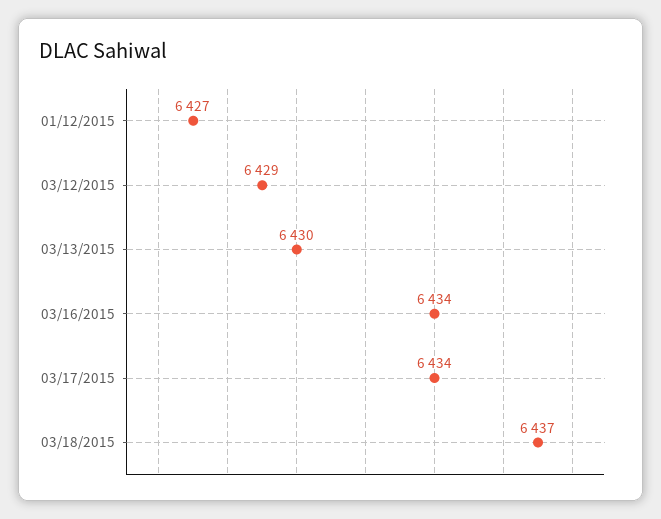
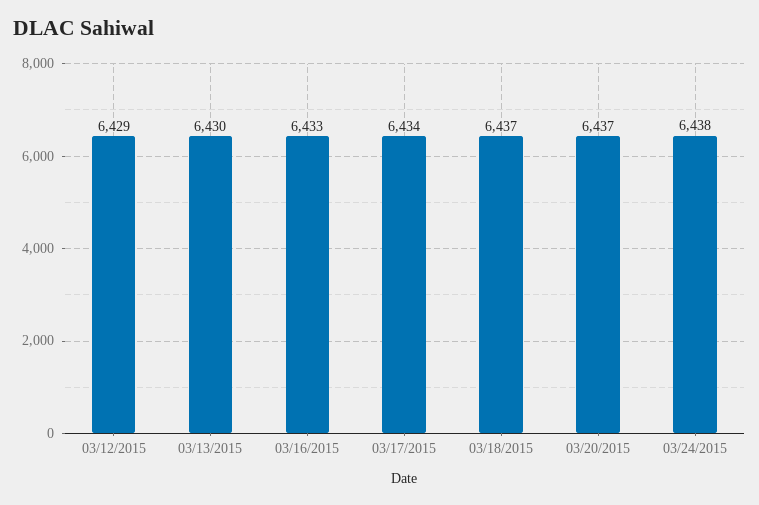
01/12/2015: 6427 -> none
03/16/2015: 6434 -> 6433
03/20/2015: none -> 6437
03/24/2015: none -> 6438

